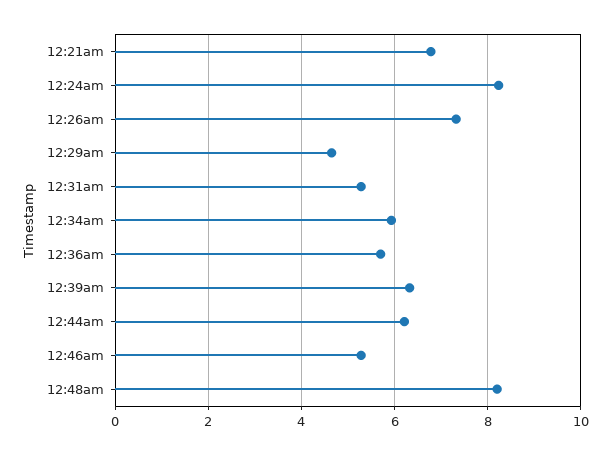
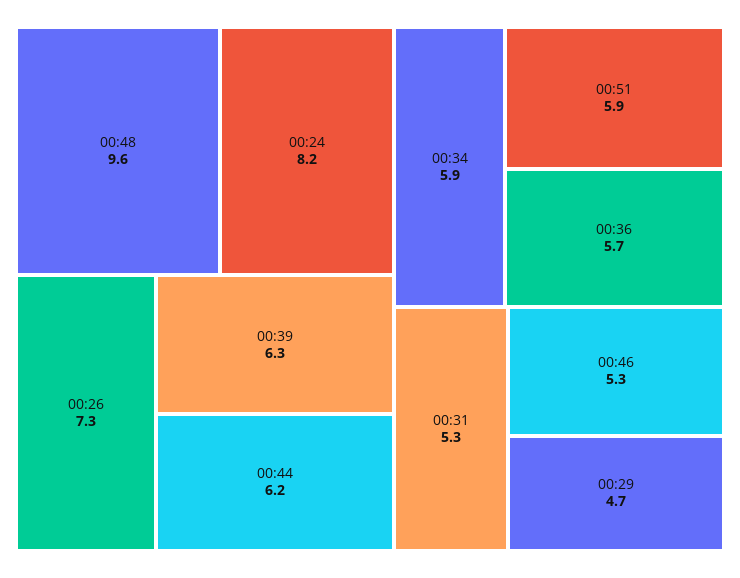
12:21am: 6.8 -> none
12:48am: 8.2 -> 9.6
00:51: none -> 5.9

